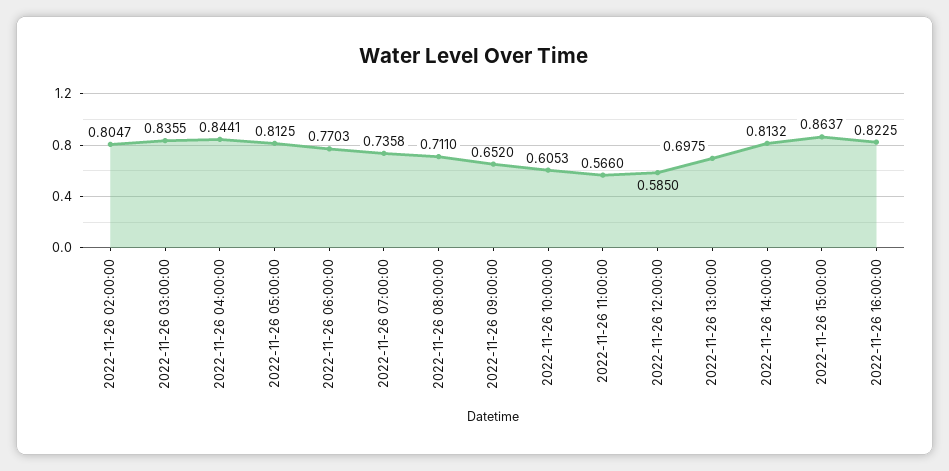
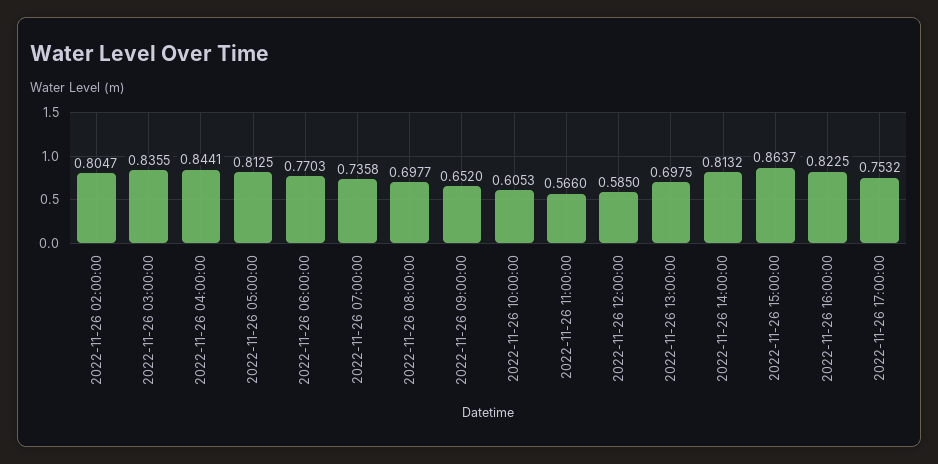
2022-11-26 08:00:00: 0.711 -> 0.6977
2022-11-26 17:00:00: none -> 0.7532

